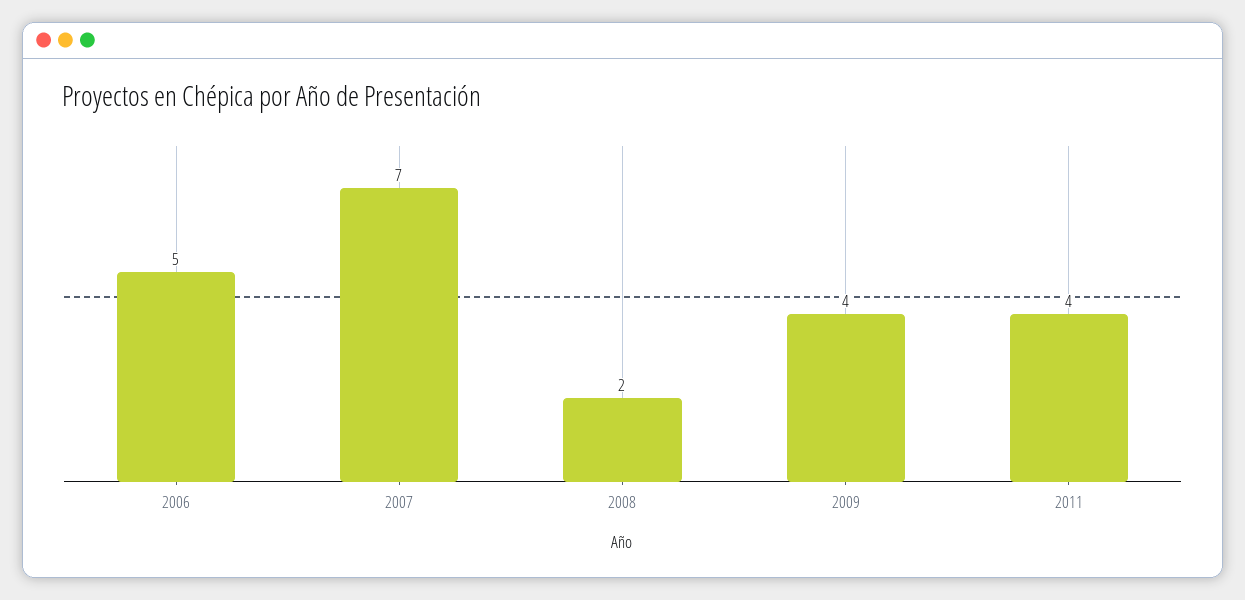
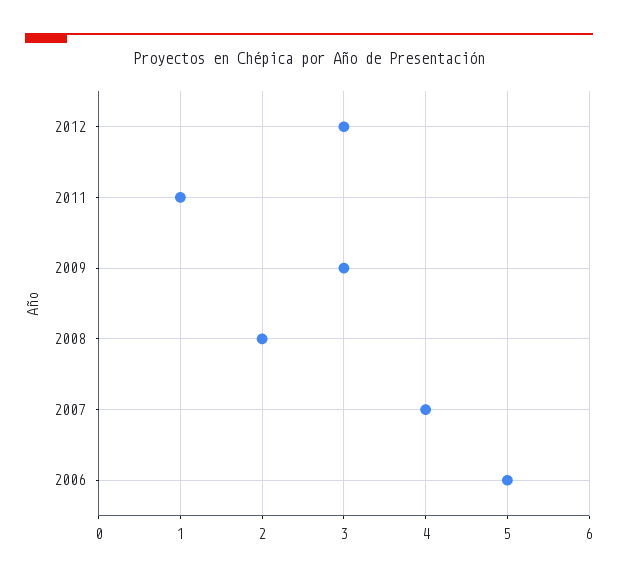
2007: 7 -> 4
2009: 4 -> 3
2011: 4 -> 1
2012: none -> 3

